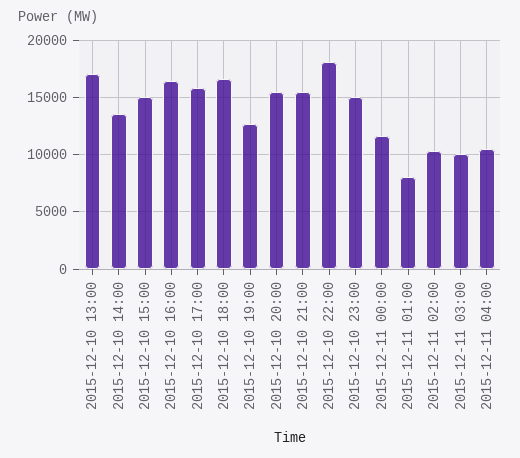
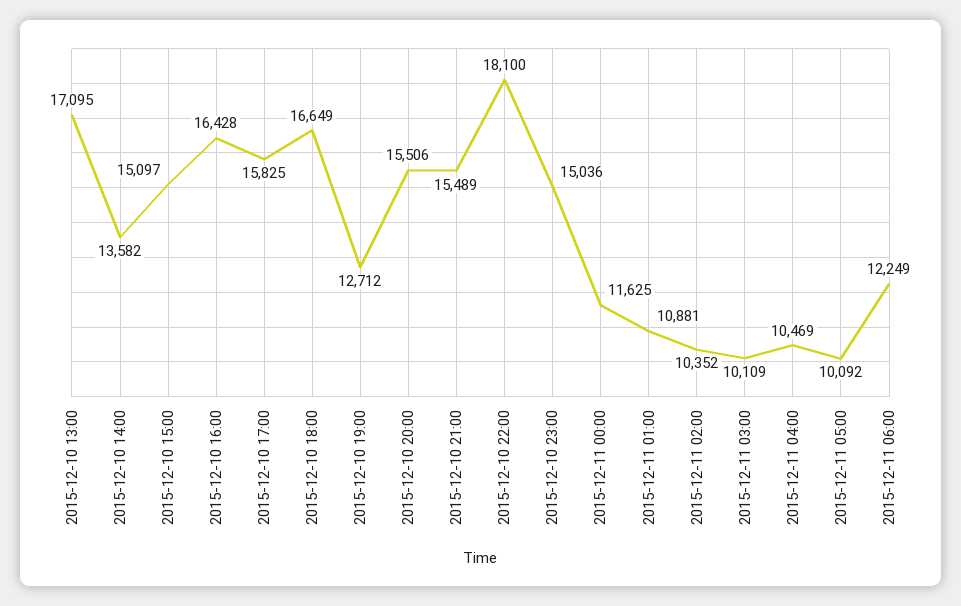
2015-12-11 01:00: 8000 -> 10881
2015-12-11 05:00: none -> 10092
2015-12-11 06:00: none -> 12249

